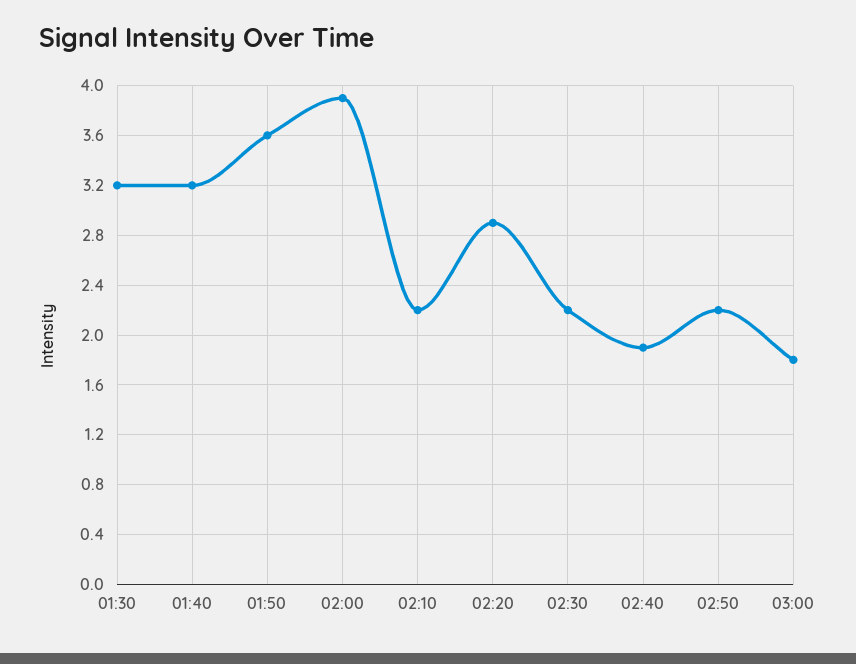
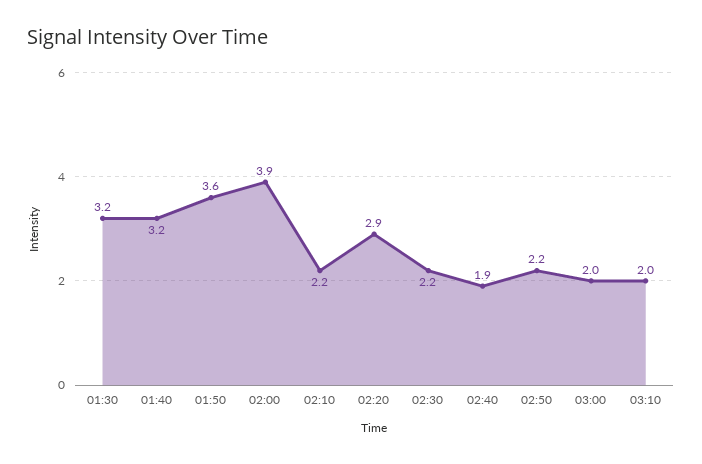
03:00: 1.8 -> 2
03:10: none -> 2

